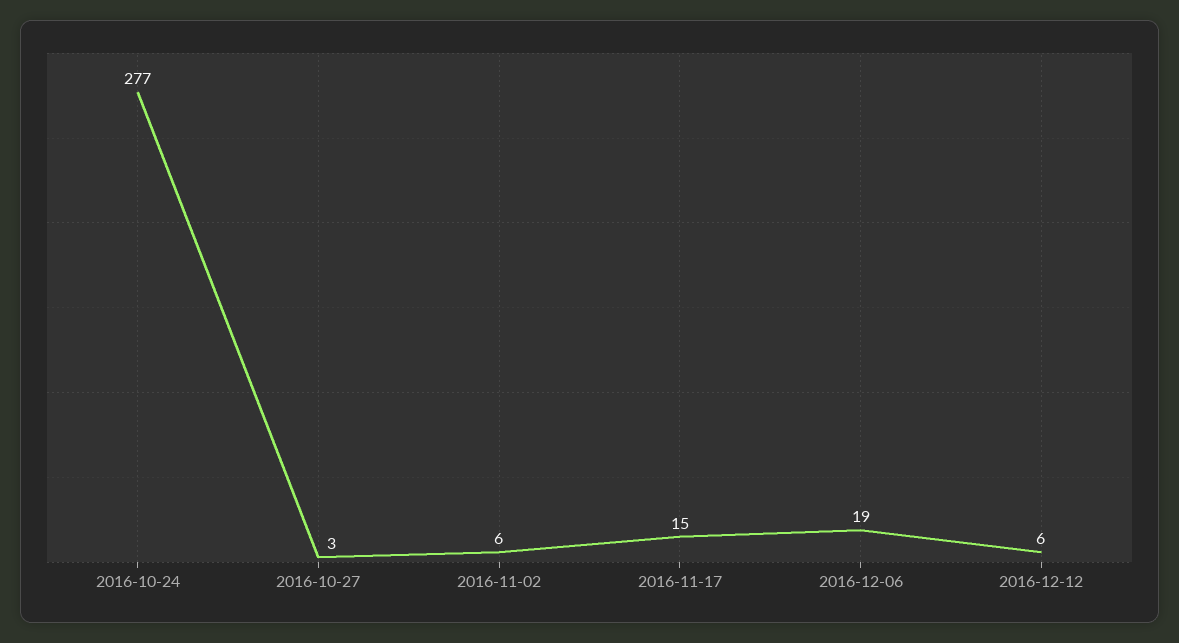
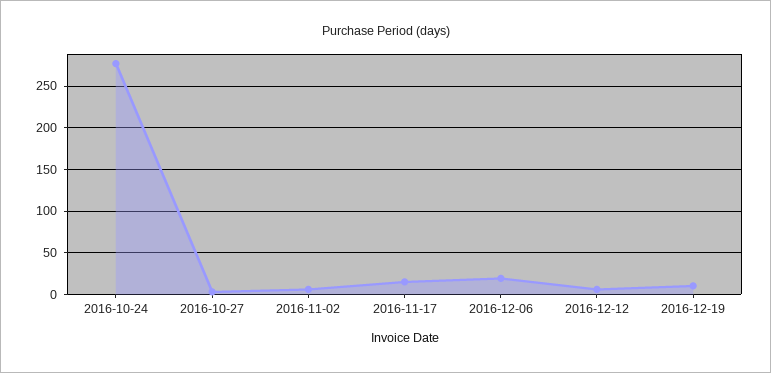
2016-12-19: none -> 10

